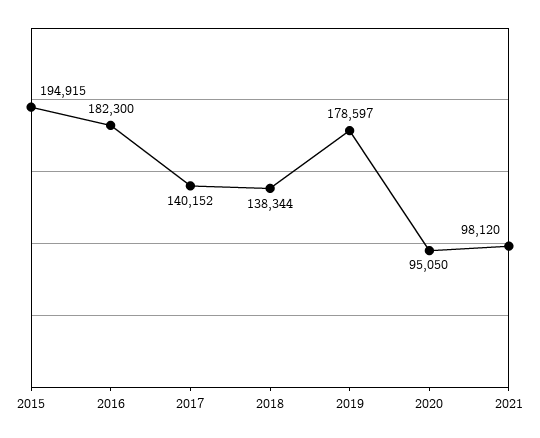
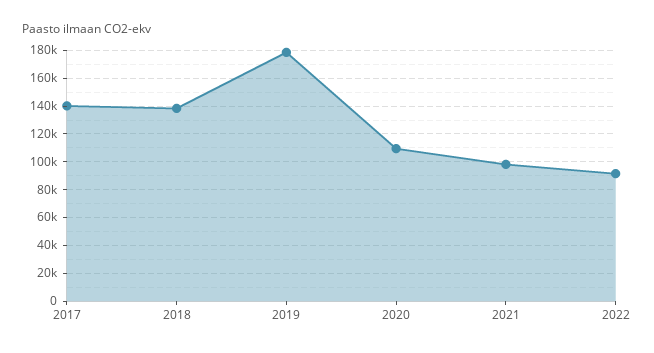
2015: 194915 -> none
2016: 182300 -> none
2020: 95050 -> 110000
2022: none -> 90000

